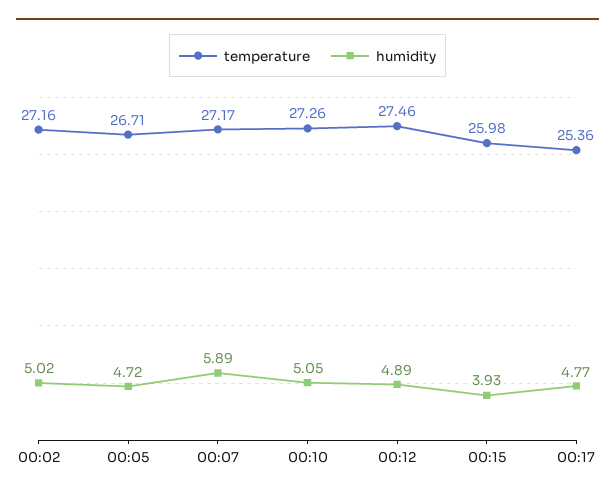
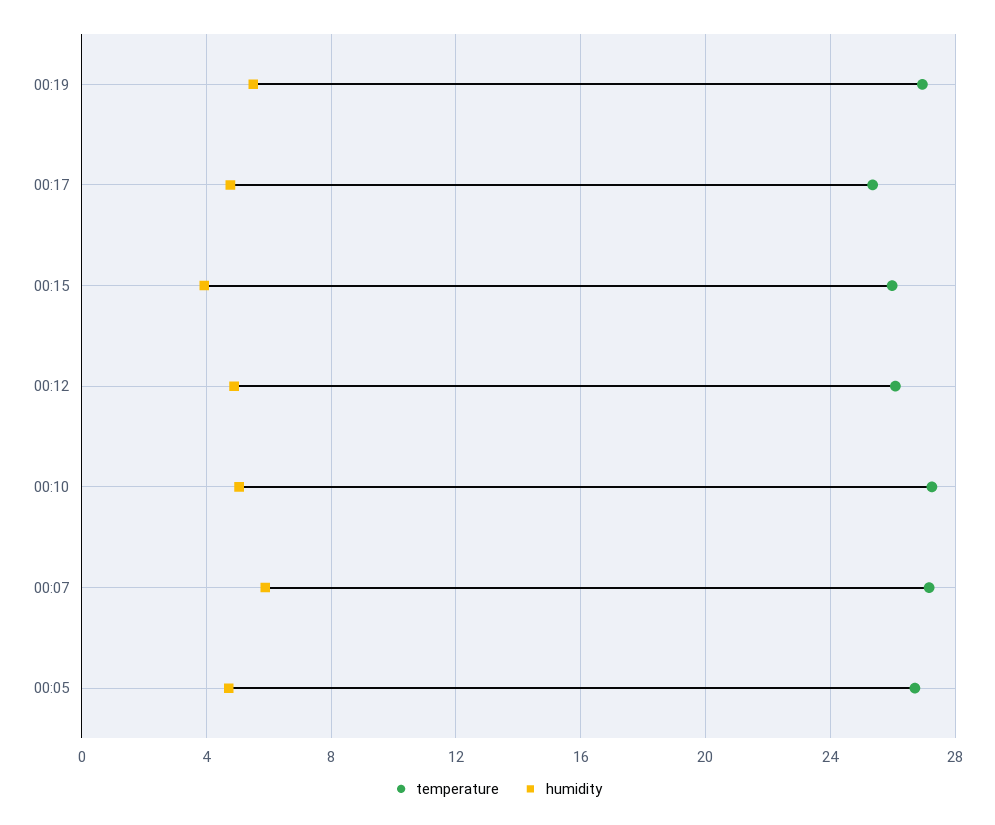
temperature, 00:02: 27.16 -> none
humidity, 00:02: 5.02 -> none
temperature, 00:12: 27.46 -> 26
temperature, 00:19: none -> 27
humidity, 00:19: none -> 5.5

